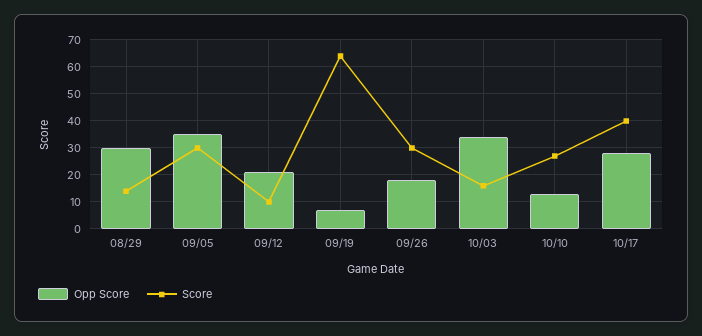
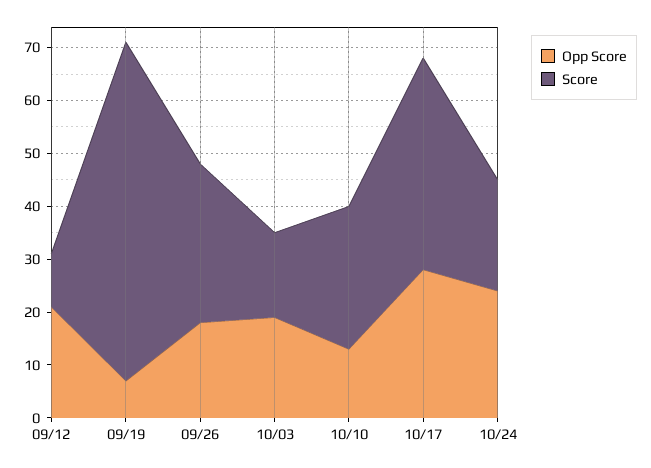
Opp Score, 08/29: 30 -> none
Score, 08/29: 15 -> none
Opp Score, 09/05: 35 -> none
Score, 09/05: 30 -> none
Opp Score, 10/03: 35 -> 20
Opp Score, 10/24: none -> 25
Score, 10/24: none -> 20

